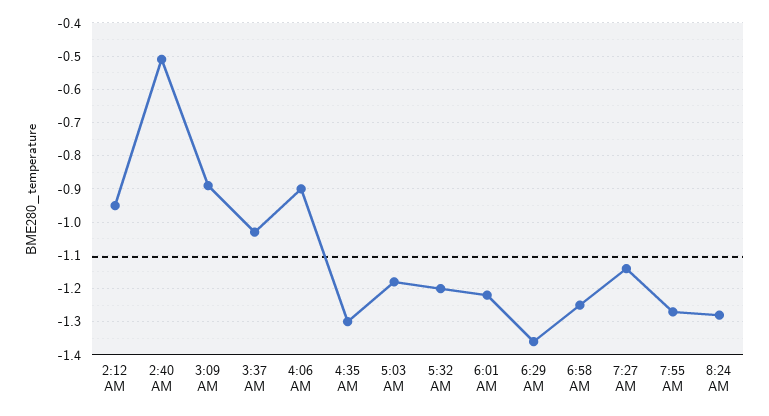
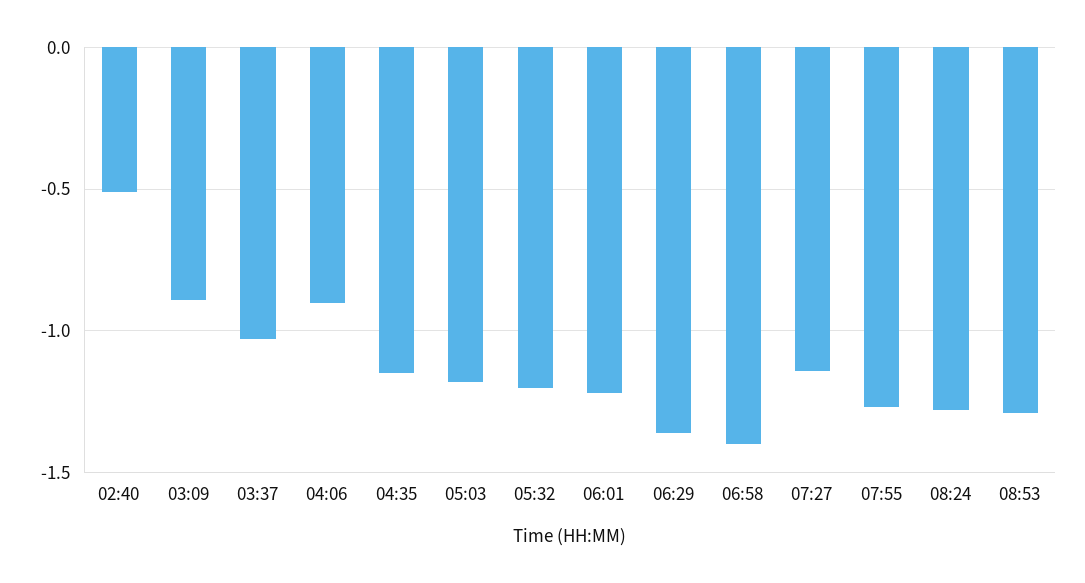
2:12 AM: -0.95 -> none
4:35 AM: -1.3 -> -1.15
6:58 AM: -1.25 -> -1.4
08:53: none -> -1.3

